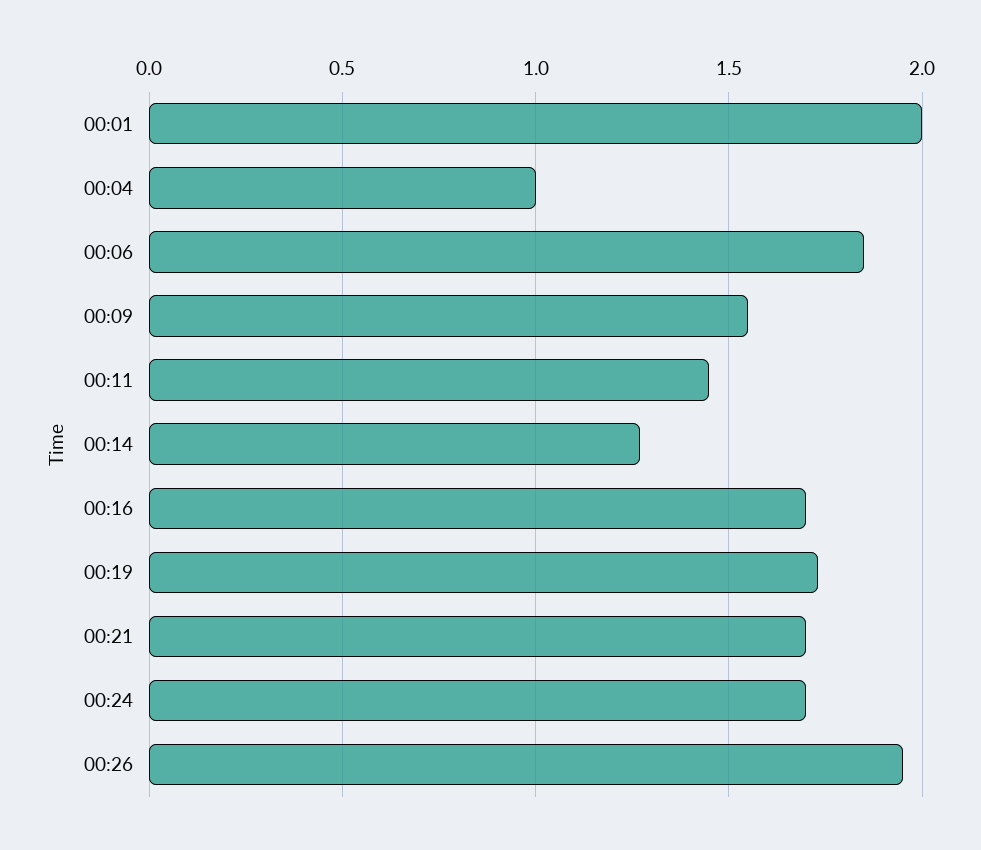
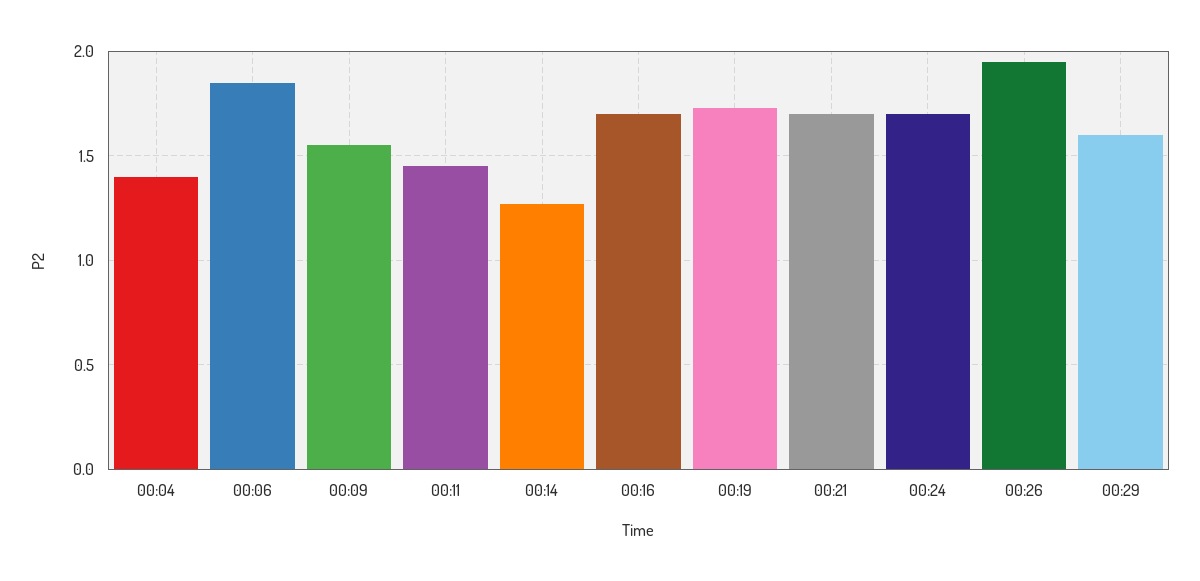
00:01: 2 -> none
00:04: 1 -> 1.4
00:29: none -> 1.6

